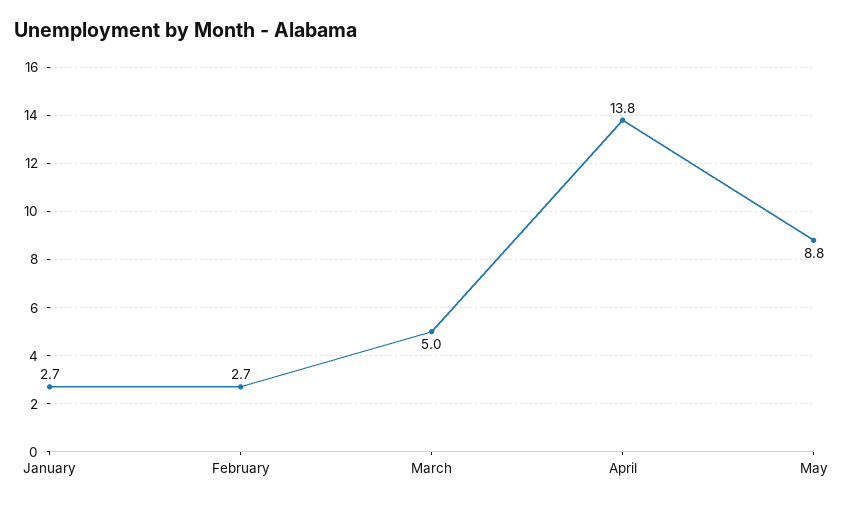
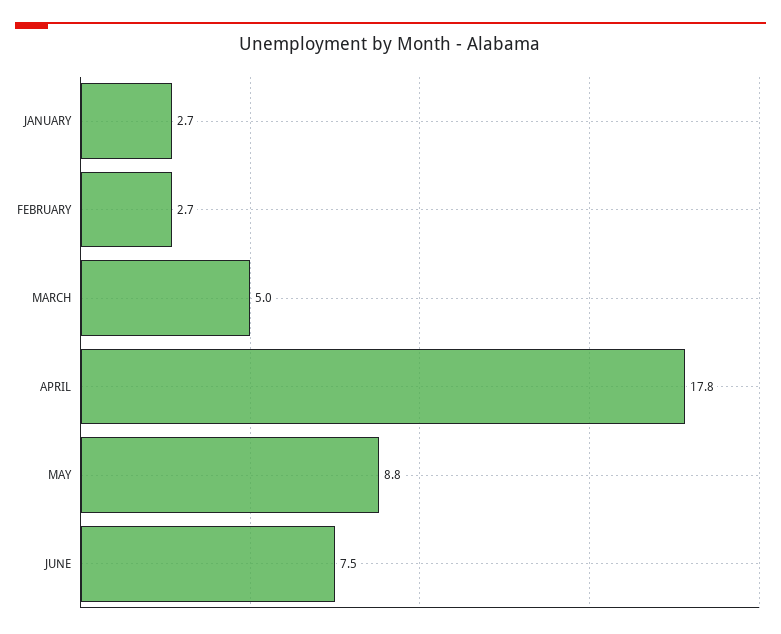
April: 13.8 -> 17.8
JUNE: none -> 7.5

